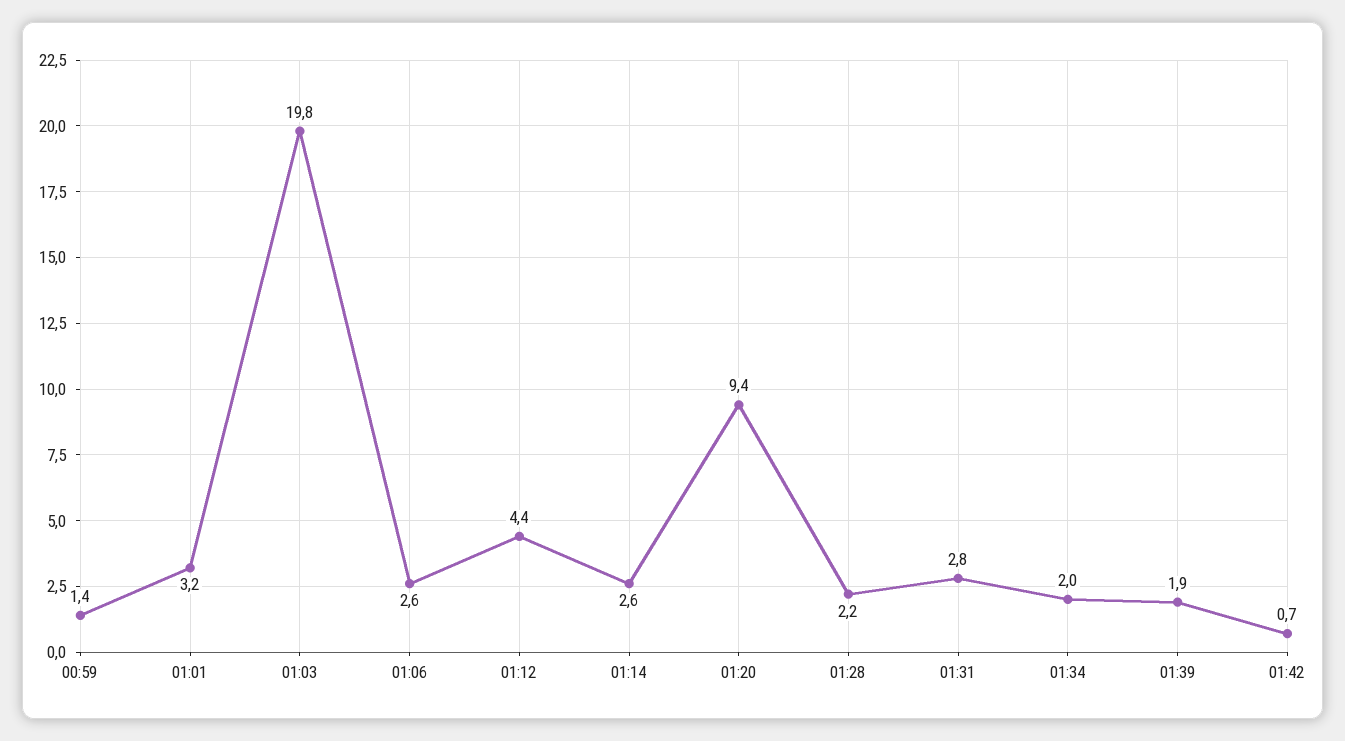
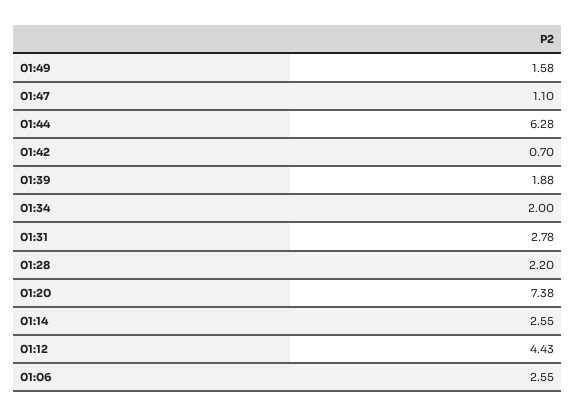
00:59: 1.4 -> none
01:01: 3.2 -> none
01:03: 19.8 -> none
01:20: 9.4 -> 7.38
01:49: none -> 1.58
01:47: none -> 1.1
01:44: none -> 6.28

